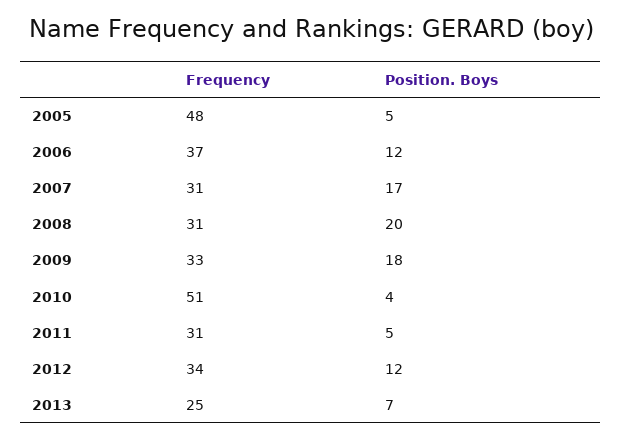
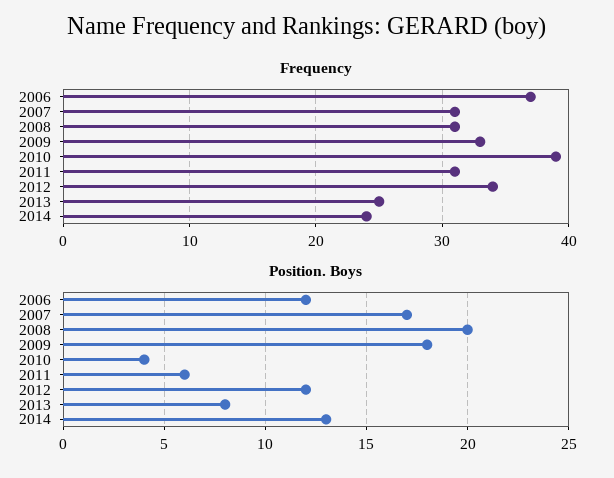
Frequency, 2005: 48 -> none
Position. Boys, 2005: 5 -> none
Frequency, 2010: 51 -> 39
Position. Boys, 2011: 5 -> 6
Position. Boys, 2013: 7 -> 8
Frequency, 2014: none -> 24
Position. Boys, 2014: none -> 13

